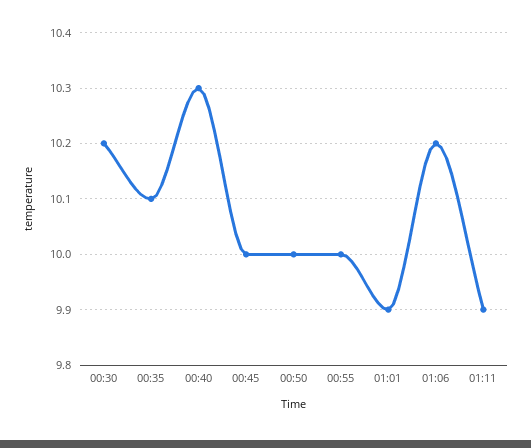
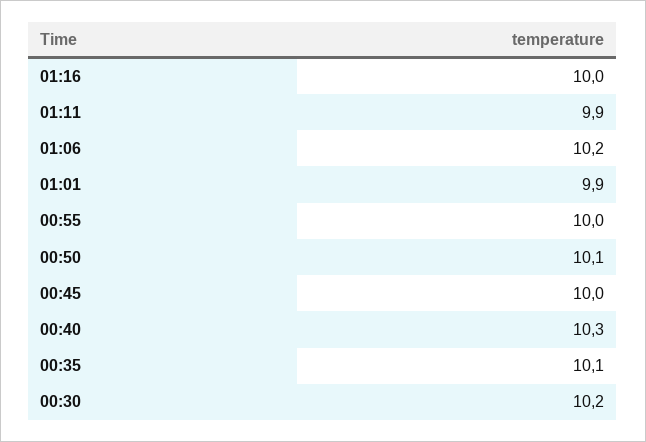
00:50: 10 -> 10.1
01:16: none -> 10

